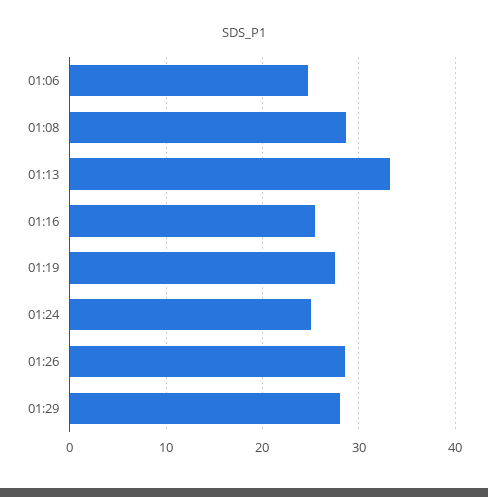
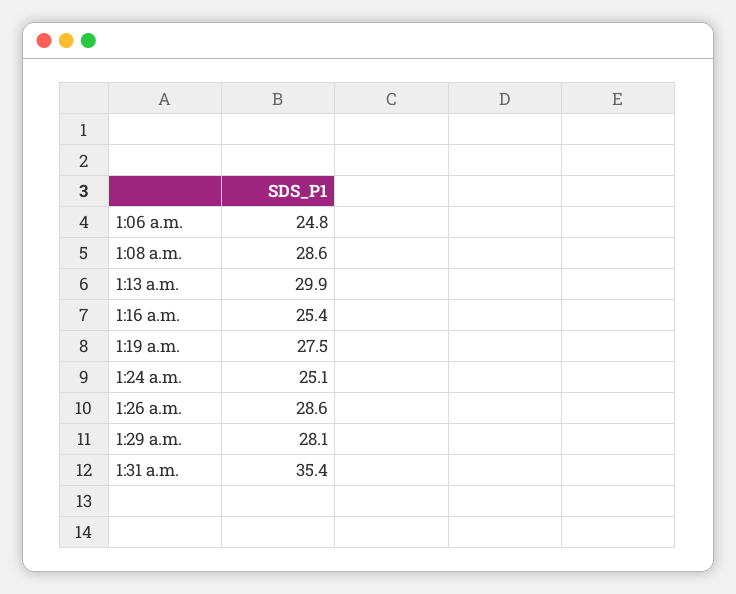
01:13: 33 -> 29.9
1:31 a.m.: none -> 35.4

